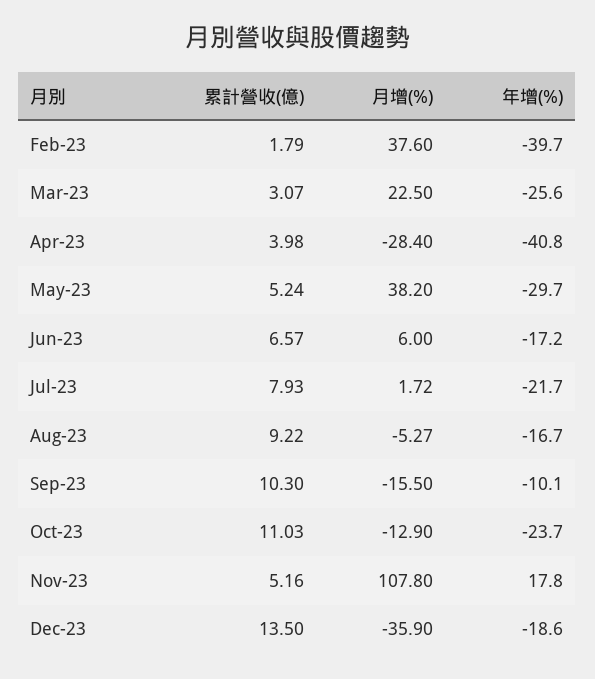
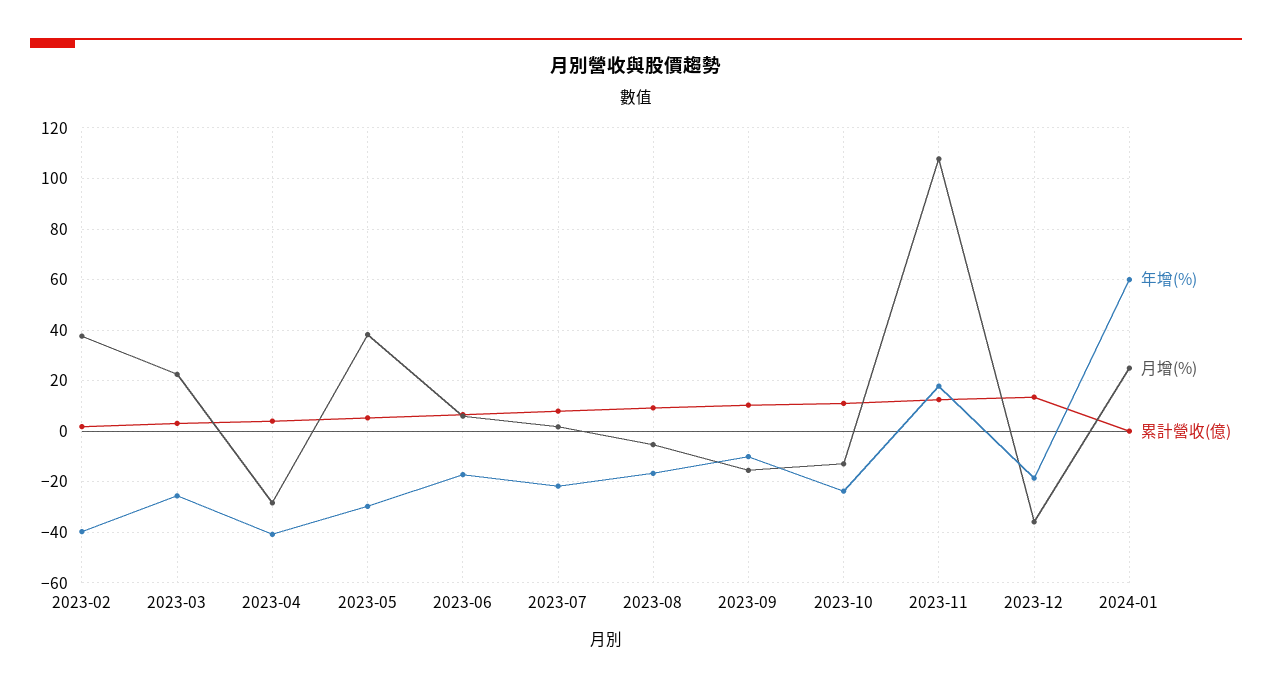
累計營收(億), Nov-23: 5.16 -> 12.5
年增(%), 2024-01: none -> 60
月增(%), 2024-01: none -> 25
累計營收(億), 2024-01: none -> 0

